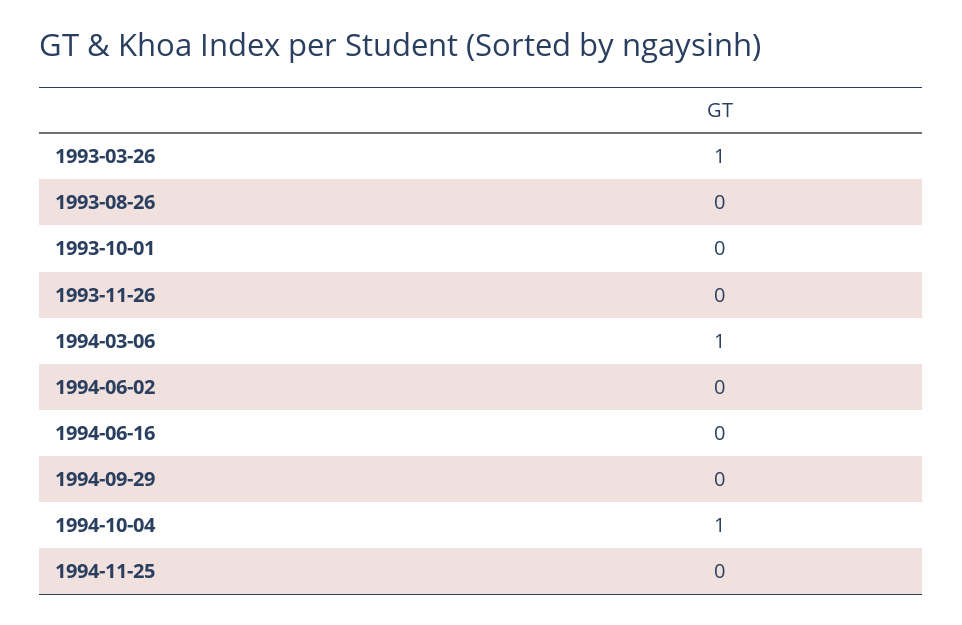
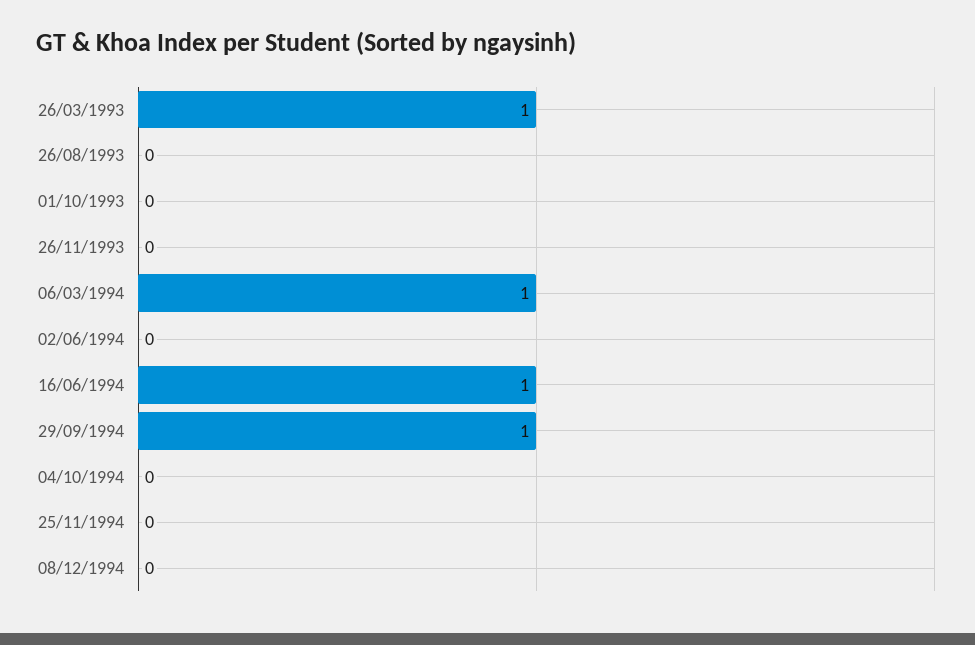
1994-06-16: 0 -> 1
1994-09-29: 0 -> 1
1994-10-04: 1 -> 0
08/12/1994: none -> 0

